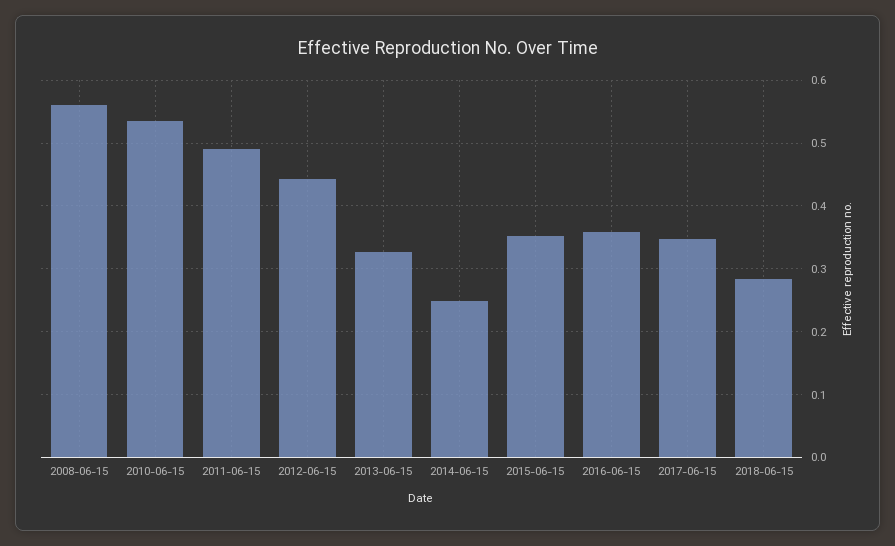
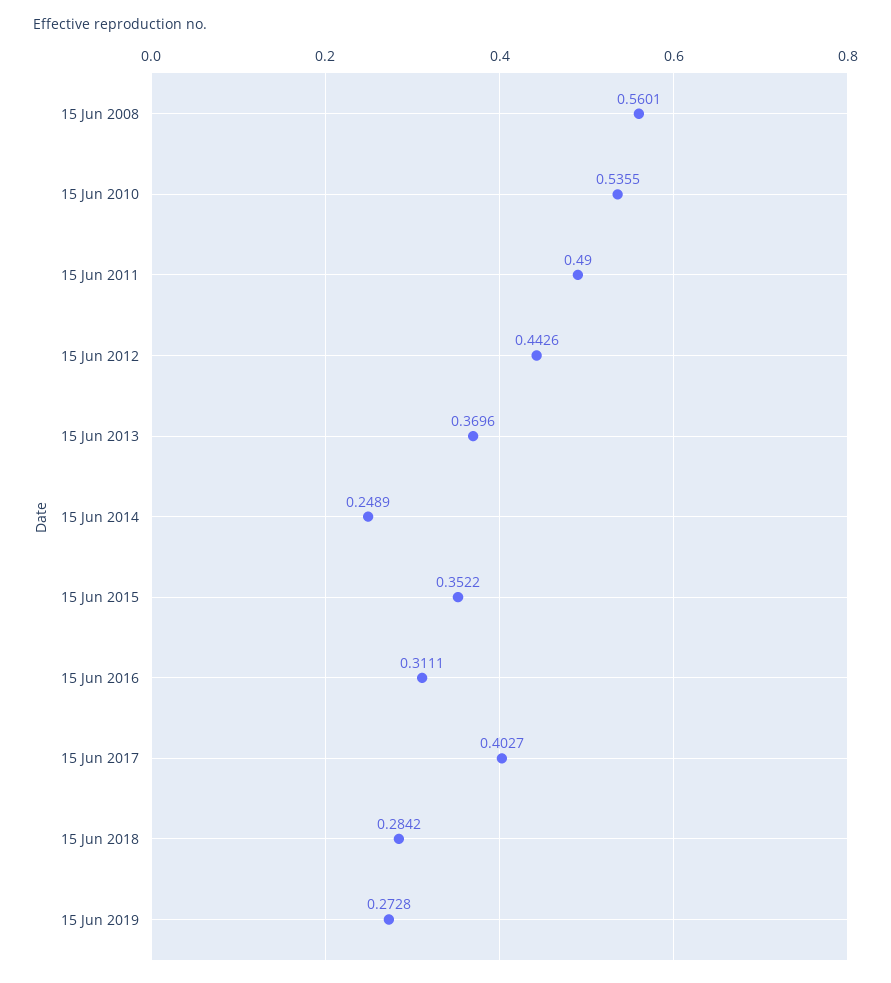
2013-06-15: 0.33 -> 0.3696
2016-06-15: 0.36 -> 0.3111
2017-06-15: 0.35 -> 0.4027
15 Jun 2019: none -> 0.2728

